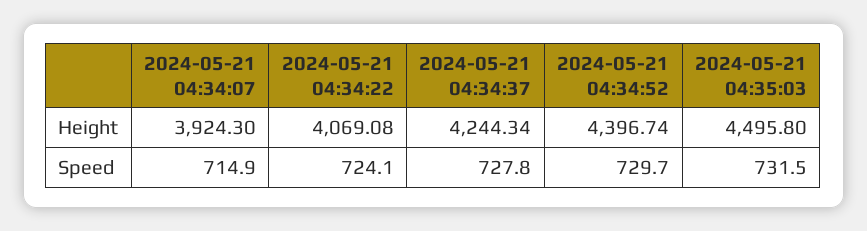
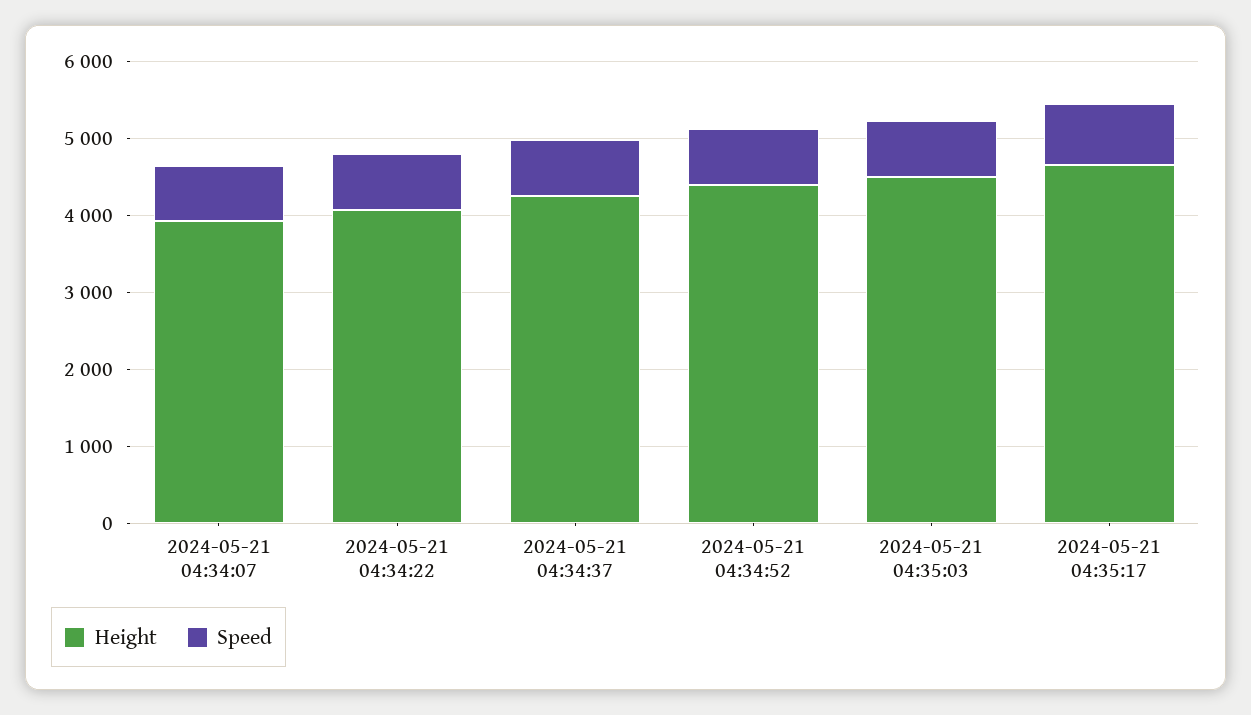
Height, 2024-05-21 04:35:17: none -> 4600
Speed, 2024-05-21 04:35:17: none -> 800

